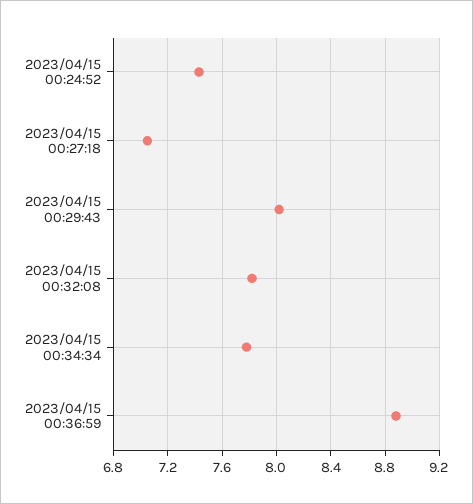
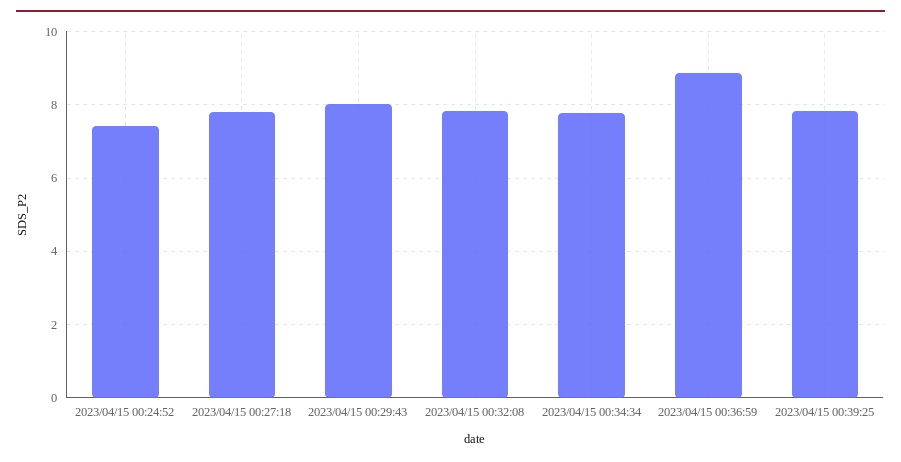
2023/04/15 00:27:18: 7.05 -> 7.8
2023/04/15 00:39:25: none -> 7.8

